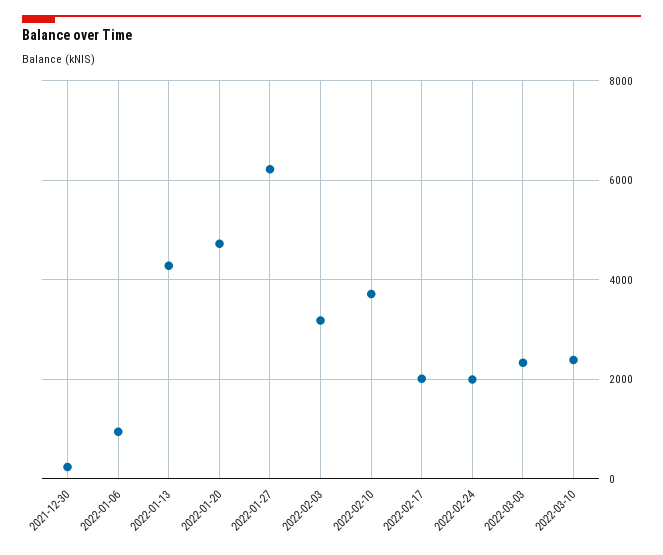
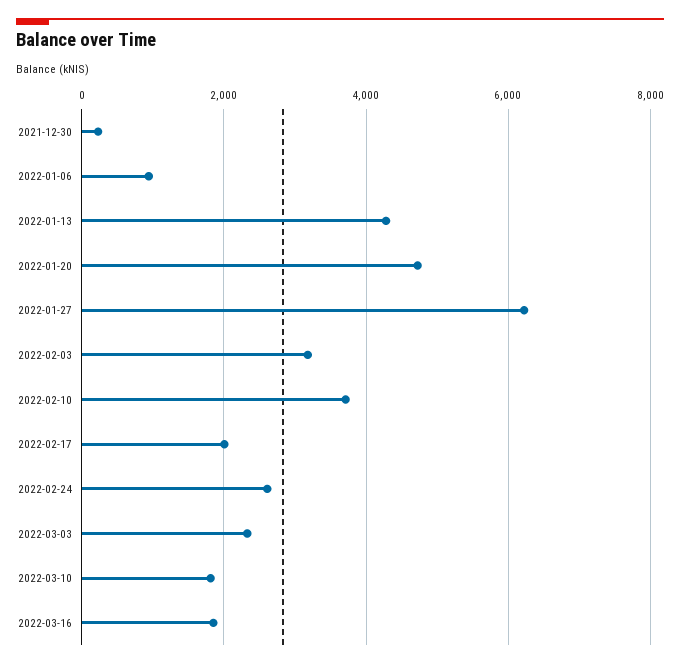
2022-02-24: 2000 -> 2600
2022-03-10: 2400 -> 1800
2022-03-16: none -> 1800

